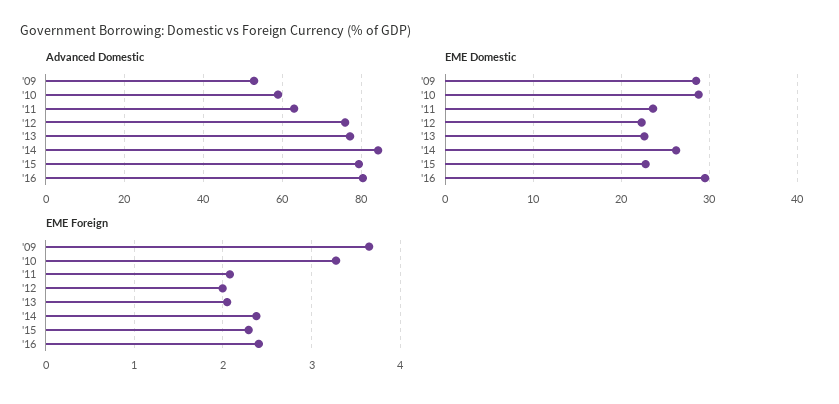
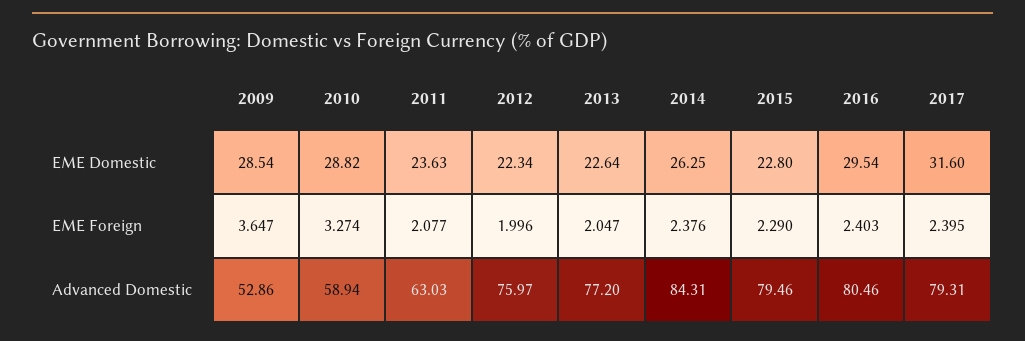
EME Domestic, 2017: none -> 31.6
EME Foreign, 2017: none -> 2.395
Advanced Domestic, 2017: none -> 79.31

